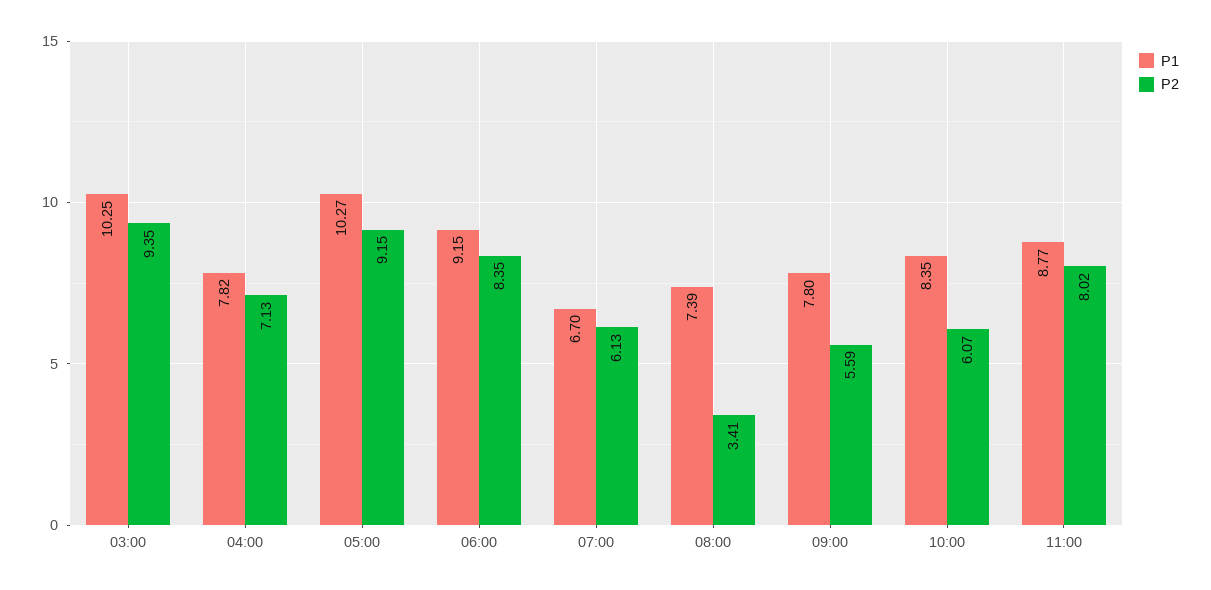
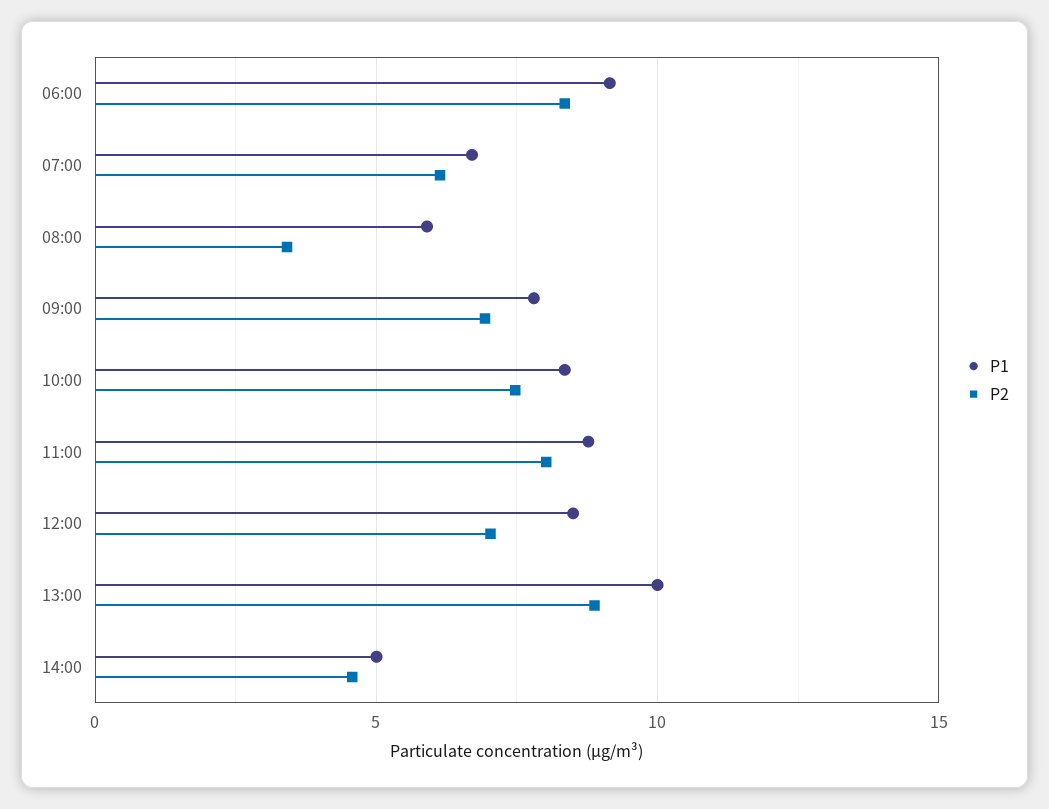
P1, 03:00: 10.25 -> none
P2, 03:00: 9.35 -> none
P1, 04:00: 7.82 -> none
P2, 04:00: 7.13 -> none
P1, 05:00: 10.27 -> none
P2, 05:00: 9.15 -> none
P1, 08:00: 7.39 -> 6
P2, 09:00: 5.59 -> 7
P2, 10:00: 6.07 -> 7.5
P1, 12:00: none -> 8.5
P2, 12:00: none -> 7
P1, 13:00: none -> 10
P2, 13:00: none -> 9
P1, 14:00: none -> 5
P2, 14:00: none -> 4.5

